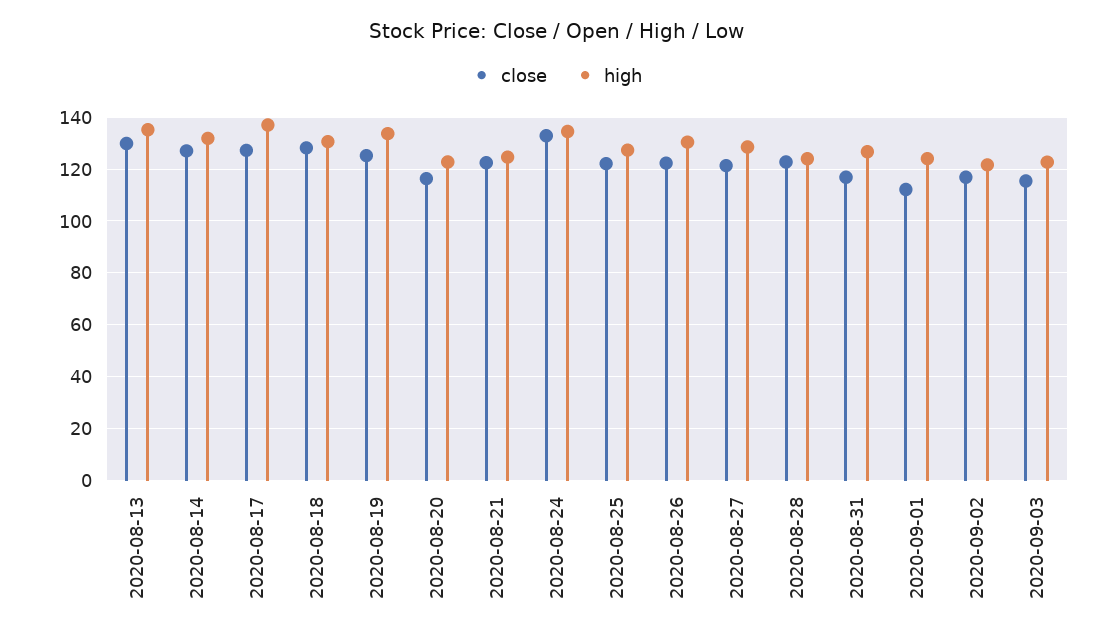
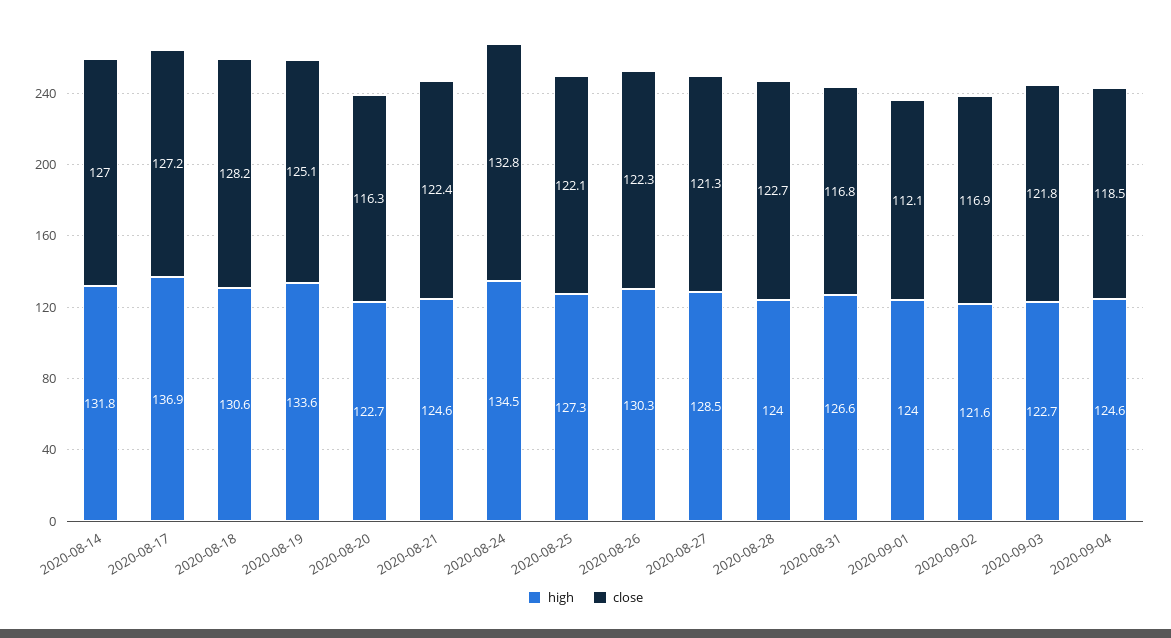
close, 2020-08-13: 130 -> none
high, 2020-08-13: 135 -> none
close, 2020-09-03: 115 -> 121.8
high, 2020-09-04: none -> 124.6
close, 2020-09-04: none -> 118.5

